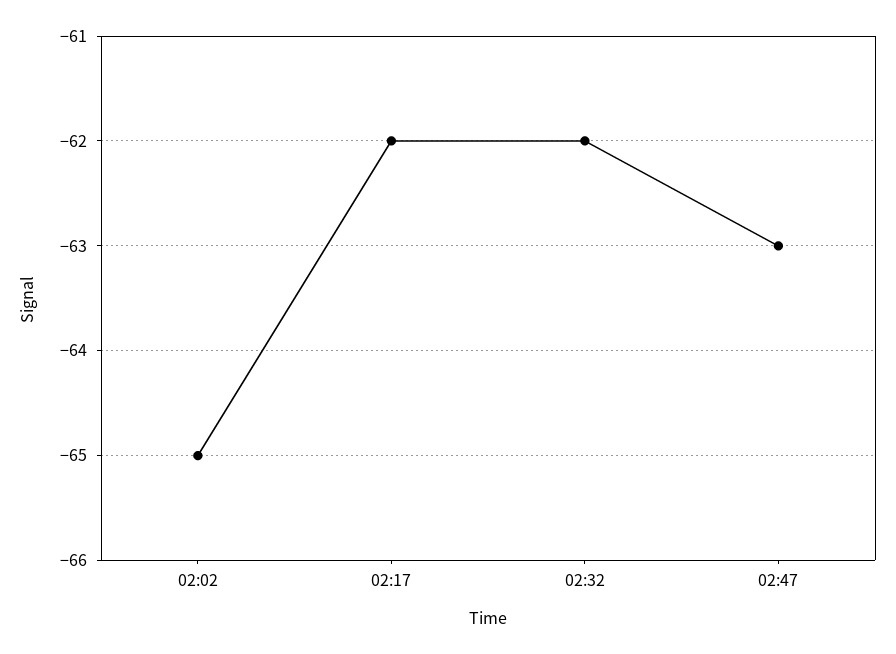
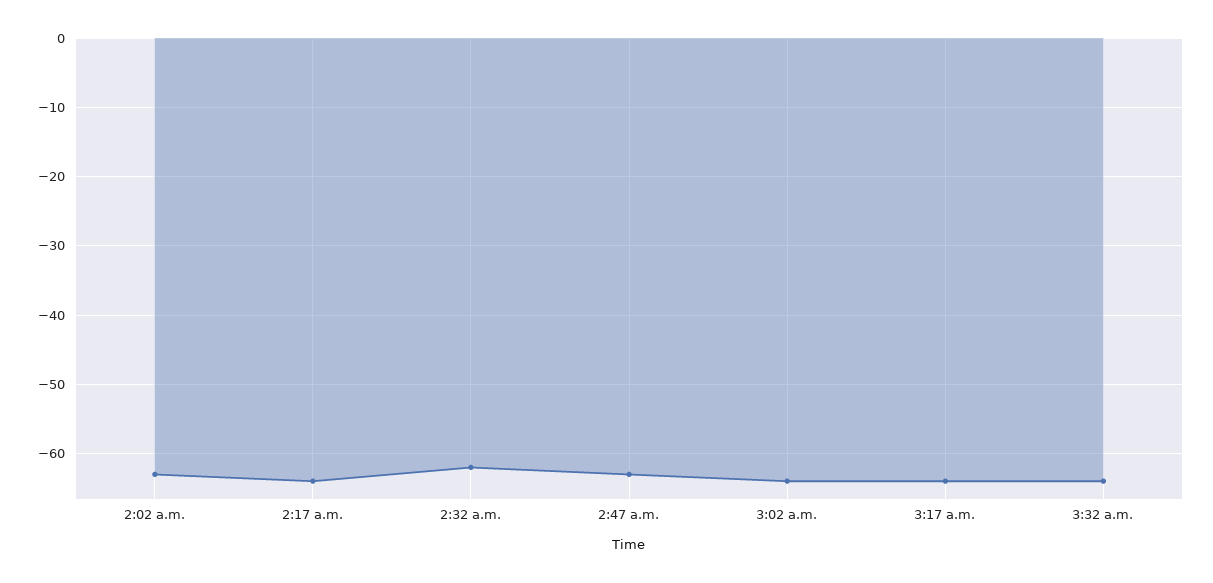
02:02: -65 -> -63
02:17: -62 -> -64
3:02 a.m.: none -> -64
3:17 a.m.: none -> -64
3:32 a.m.: none -> -64

